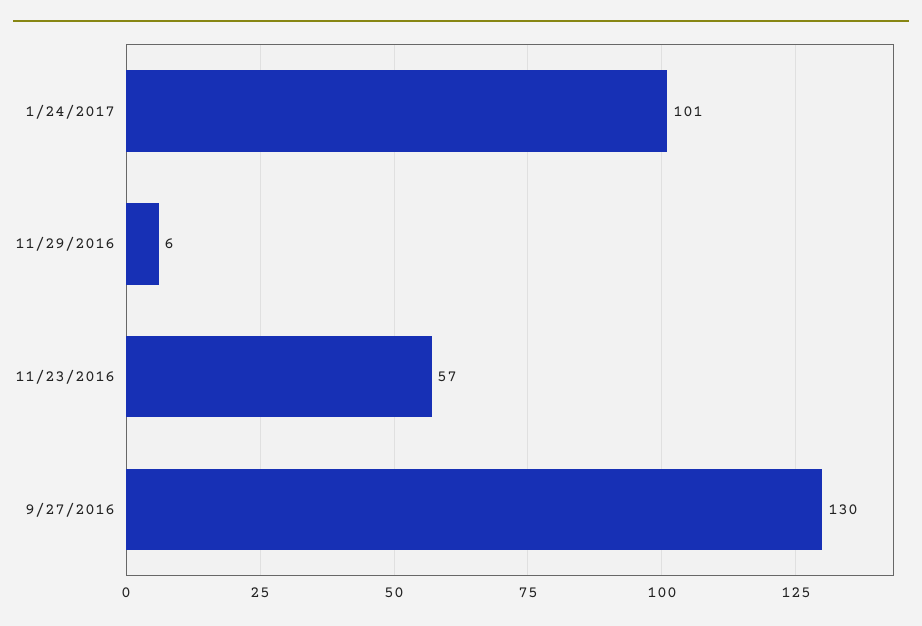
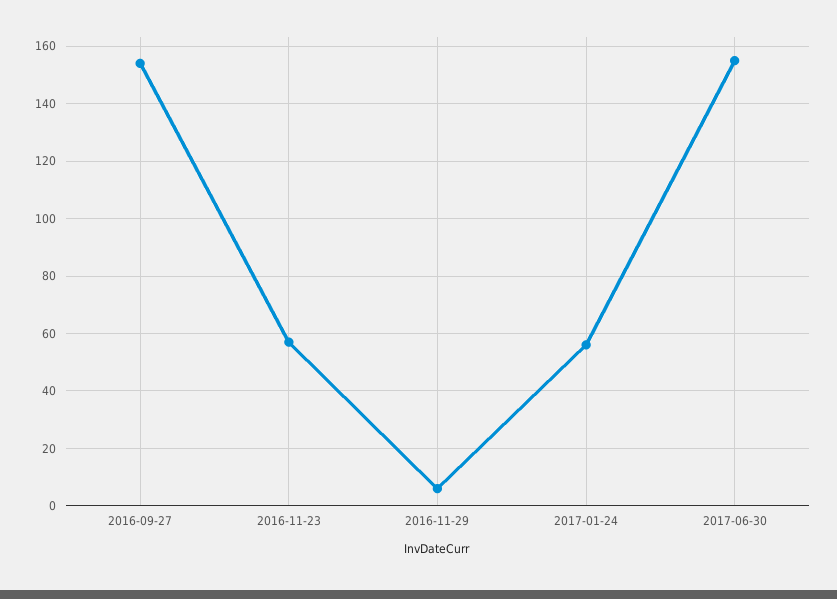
1/24/2017: 101 -> 55
9/27/2016: 130 -> 155
2017-06-30: none -> 155

